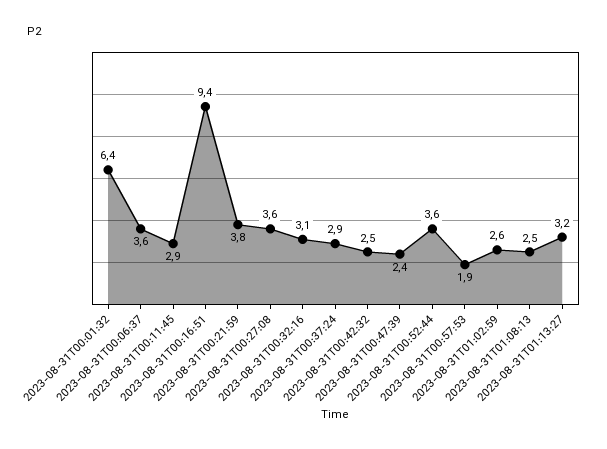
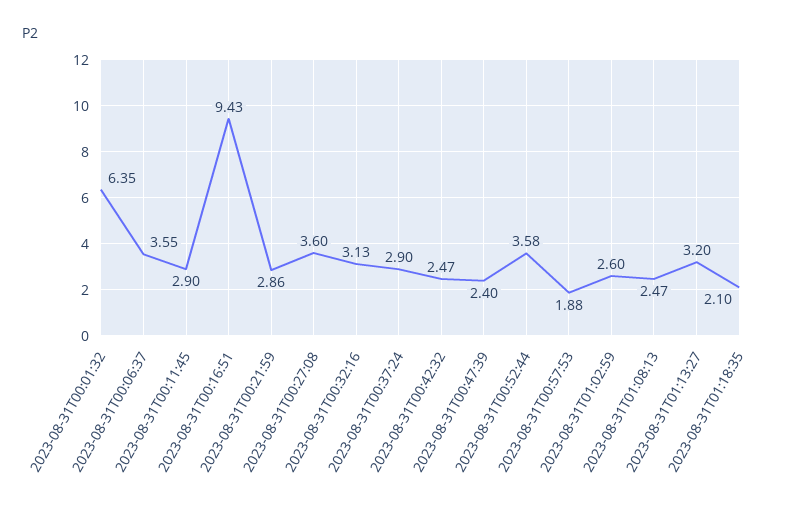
2023-08-31T00:21:59: 3.8 -> 2.86
2023-08-31T01:18:35: none -> 2.1

